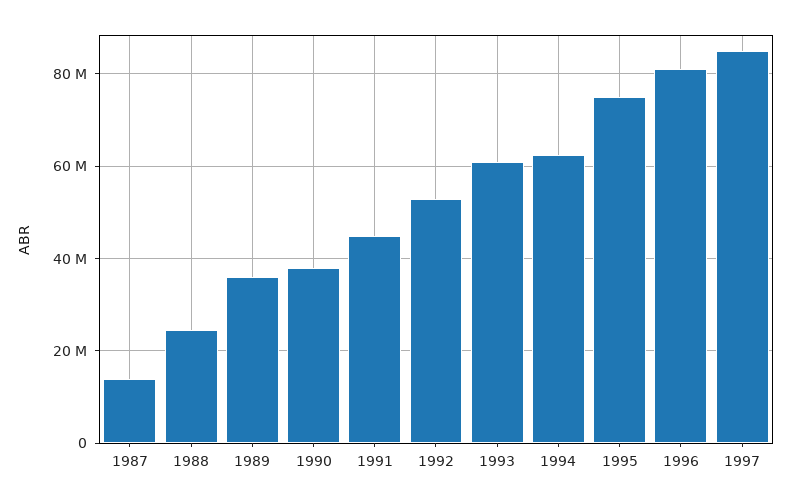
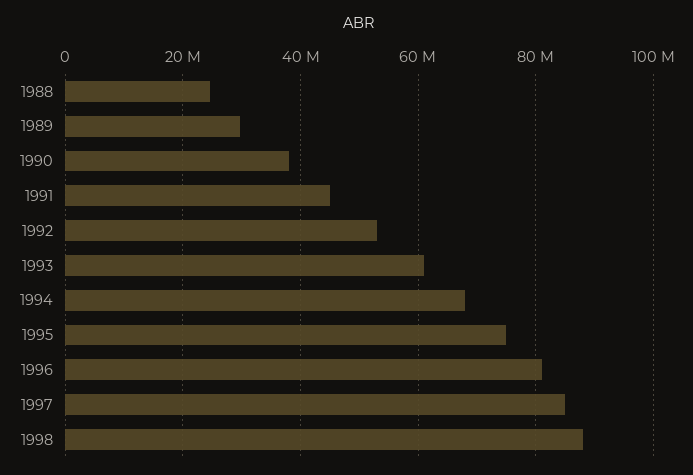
1987: 14000000 -> none
1989: 36000000 -> 30000000
1994: 62000000 -> 68000000
1998: none -> 88000000

